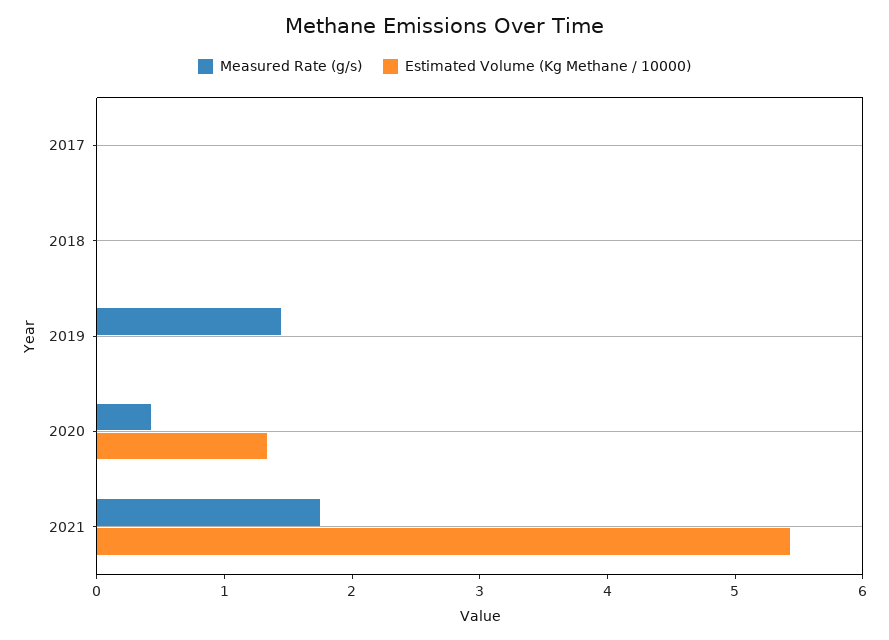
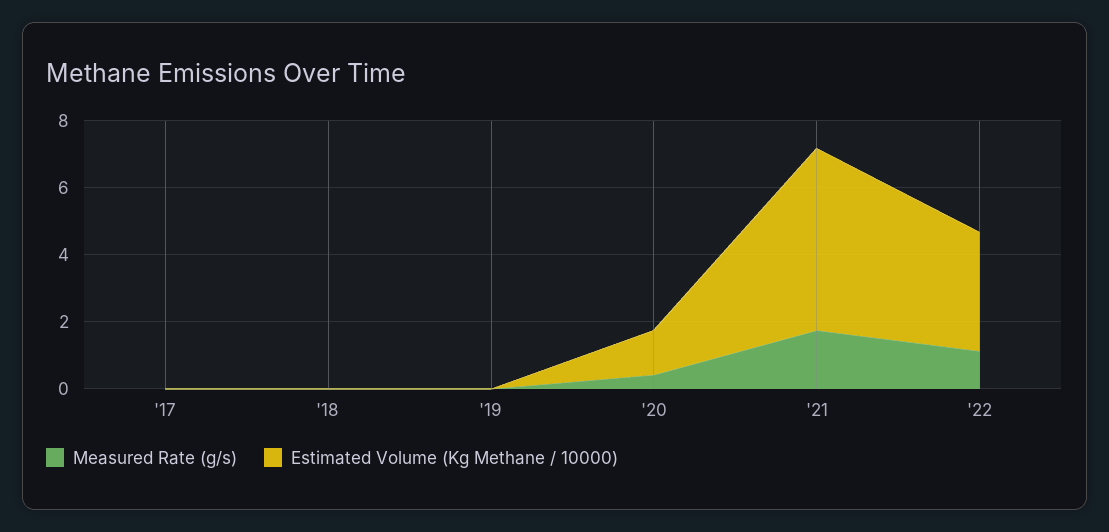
Measured Rate (g/s), 2019: 1.4 -> 0
Measured Rate (g/s), '22: none -> 1
Estimated Volume (Kg Methane / 10000), '22: none -> 3.5

